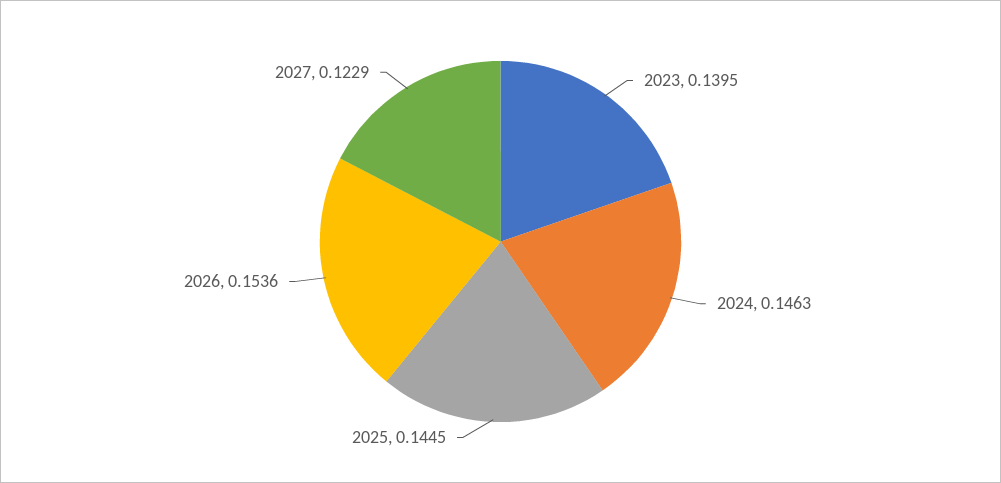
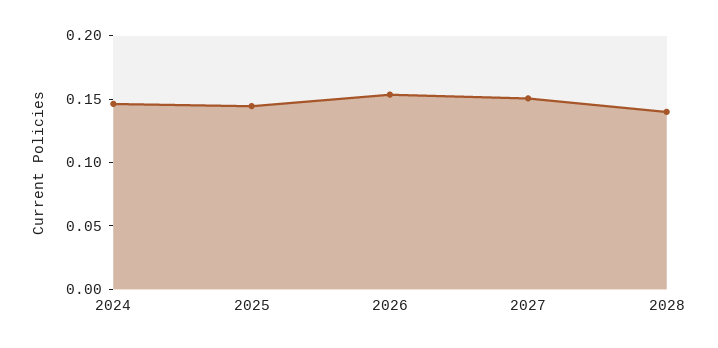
2023: 0.1395 -> none
2027: 0.1229 -> 0.15
2028: none -> 0.14

